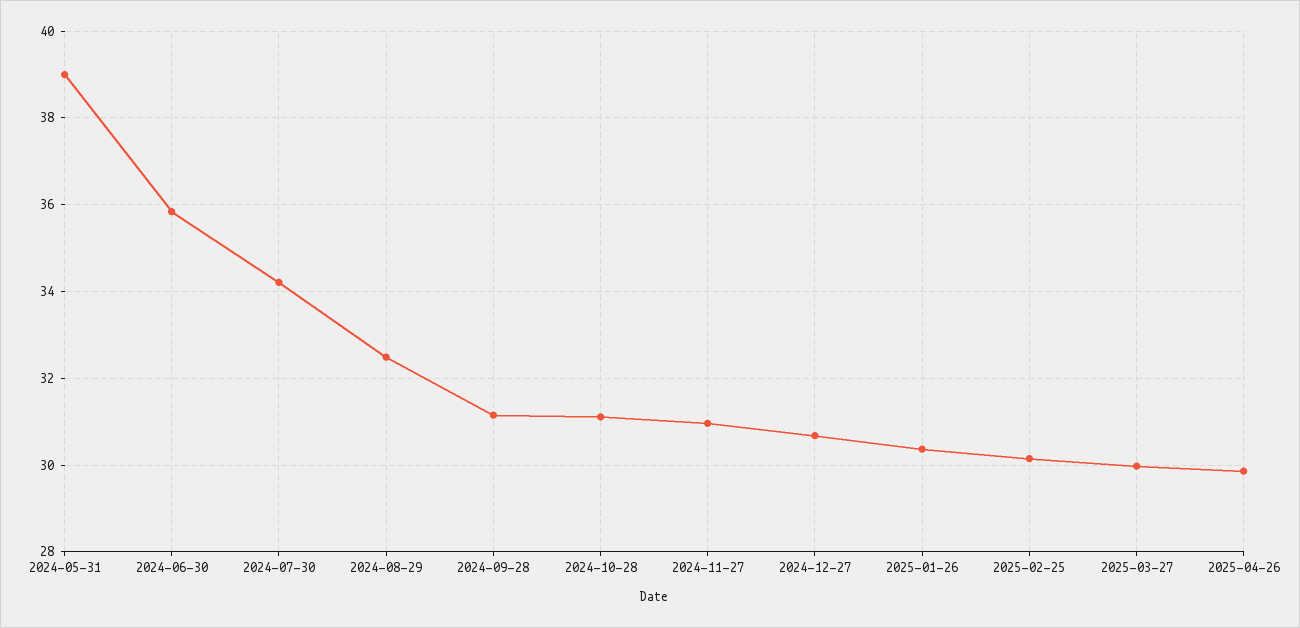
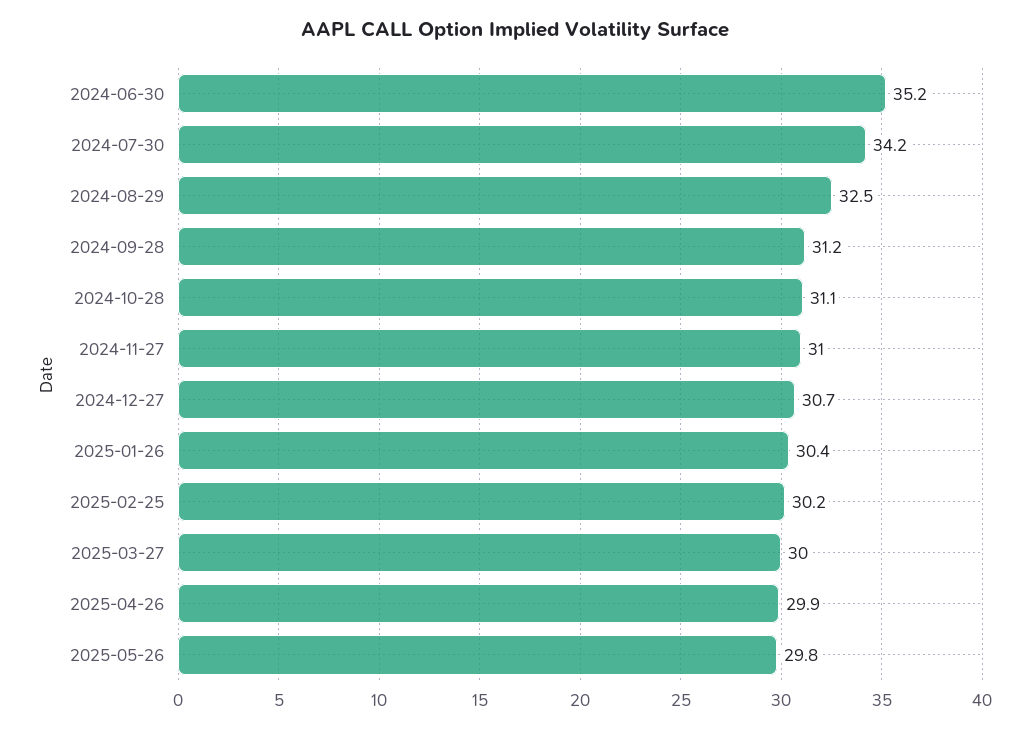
2024-05-31: 39 -> none
2024-06-30: 35.8 -> 35.2
2025-05-26: none -> 29.8

